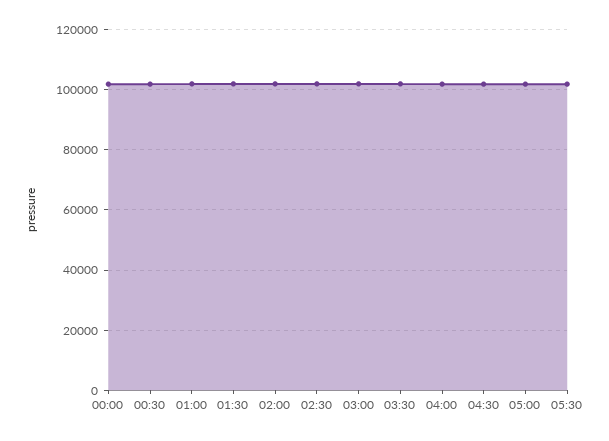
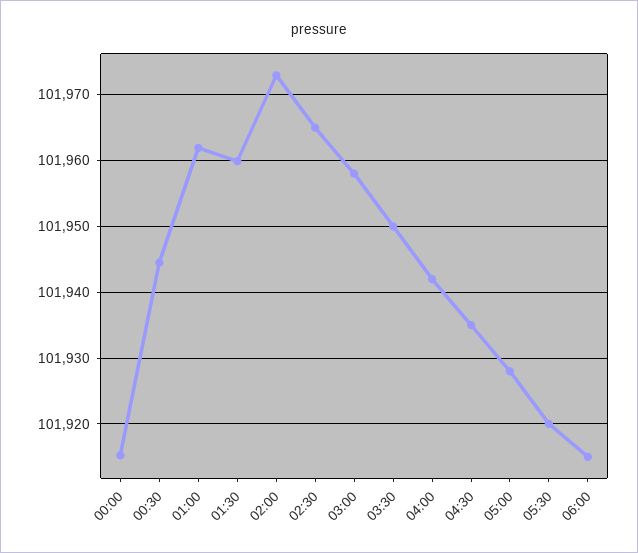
06:00: none -> 101915

